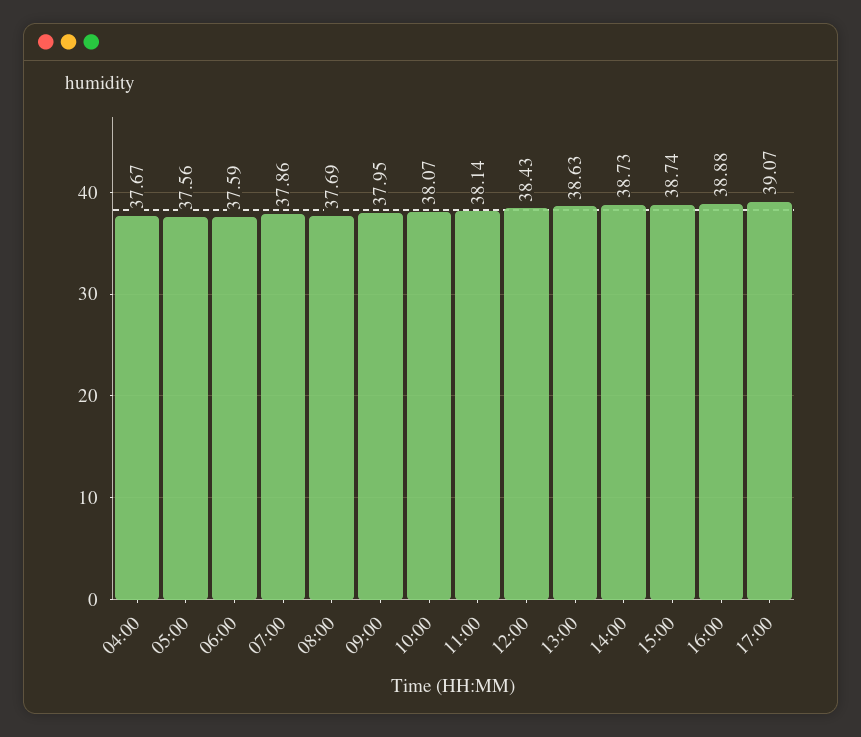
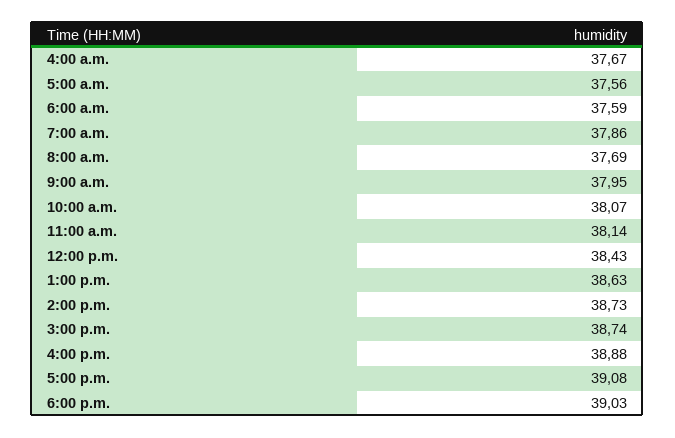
17:00: 39.07 -> 39.08
6:00 p.m.: none -> 39.03

